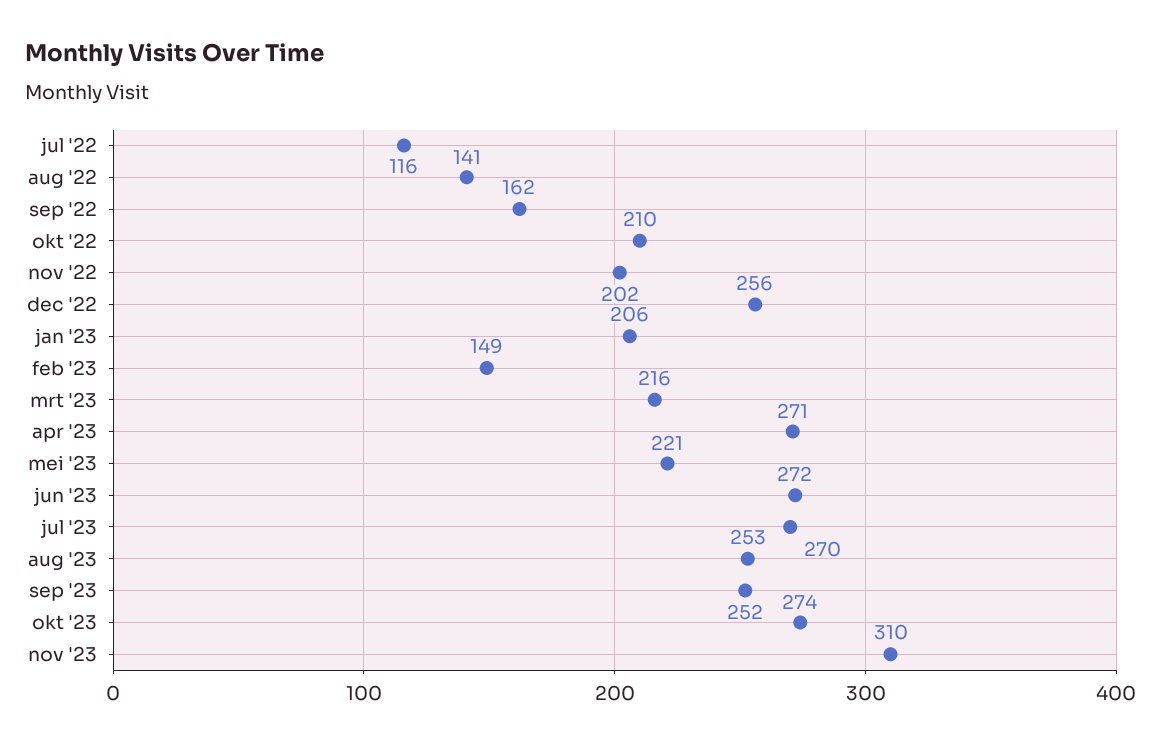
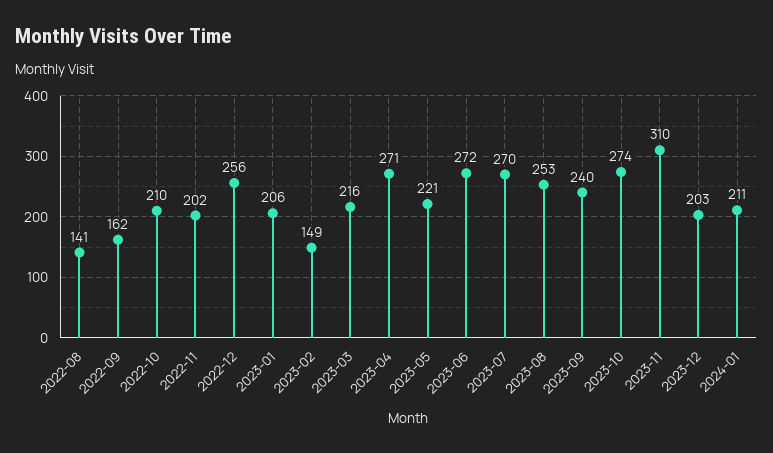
jul '22: 116 -> none
sep '23: 252 -> 240
2023-12: none -> 203
2024-01: none -> 211

